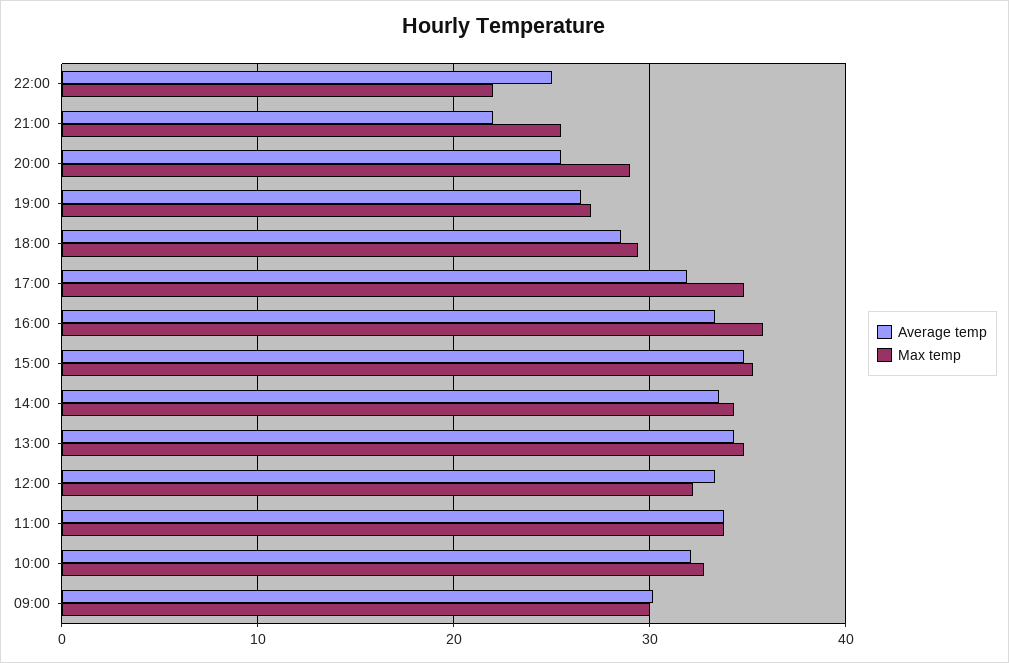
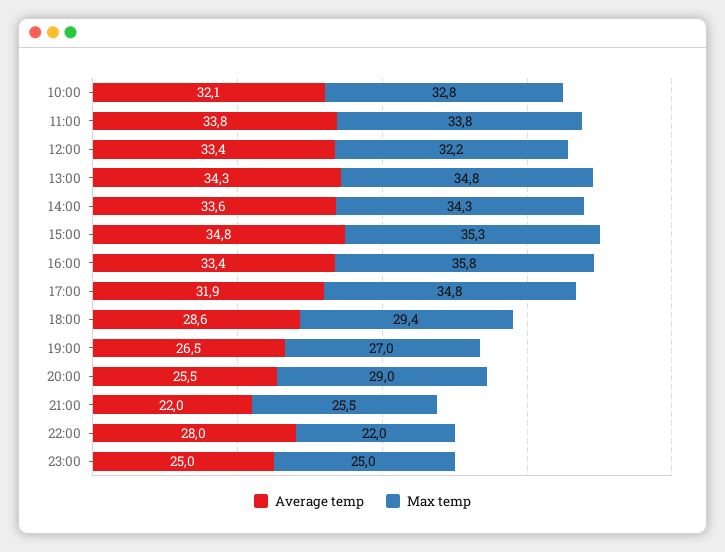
Average temp, 22:00: 25 -> 28
Average temp, 09:00: 30 -> none
Max temp, 09:00: 30 -> none
Average temp, 23:00: none -> 25
Max temp, 23:00: none -> 25

